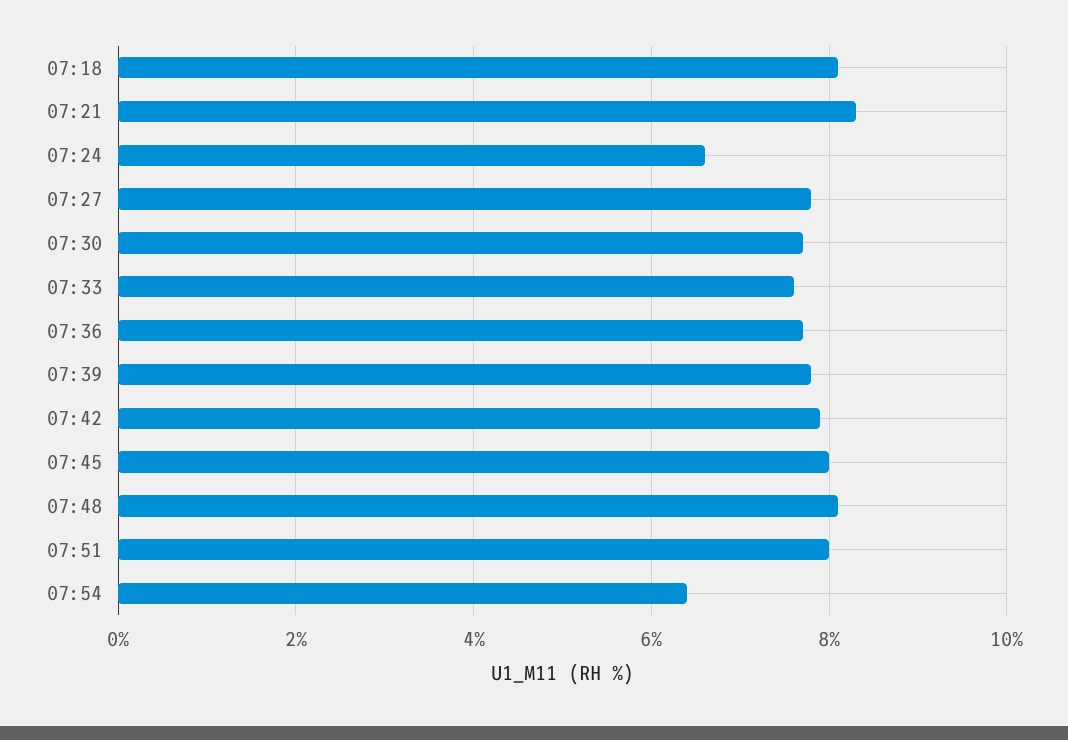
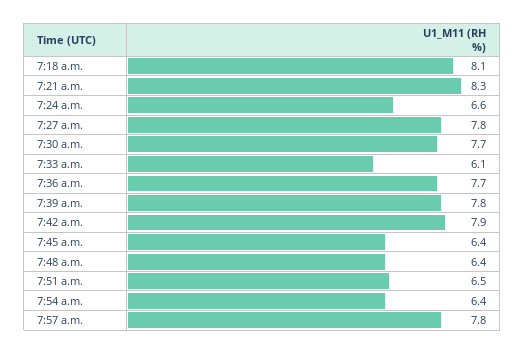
07:33: 7.5 -> 6.1
07:45: 8 -> 6.4
07:48: 8 -> 6.4
07:51: 8 -> 6.5
7:57 a.m.: none -> 7.8

